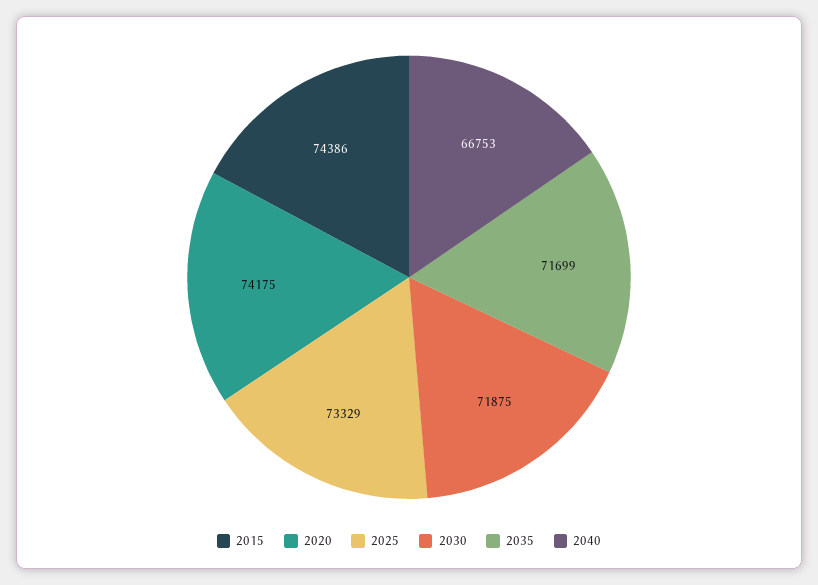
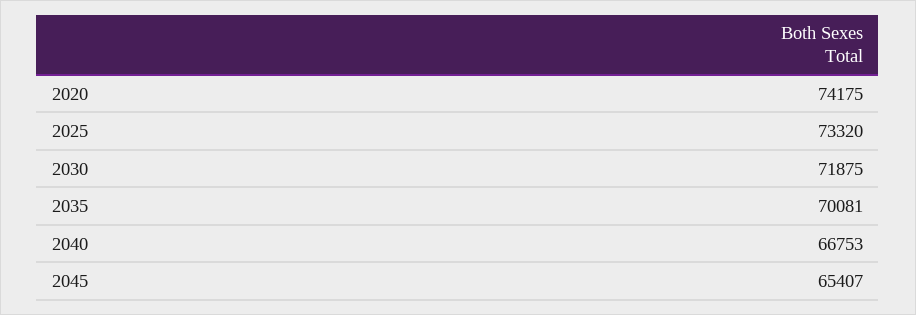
2015: 74386 -> none
2025: 73329 -> 73320
2035: 71699 -> 70081
2045: none -> 65407

